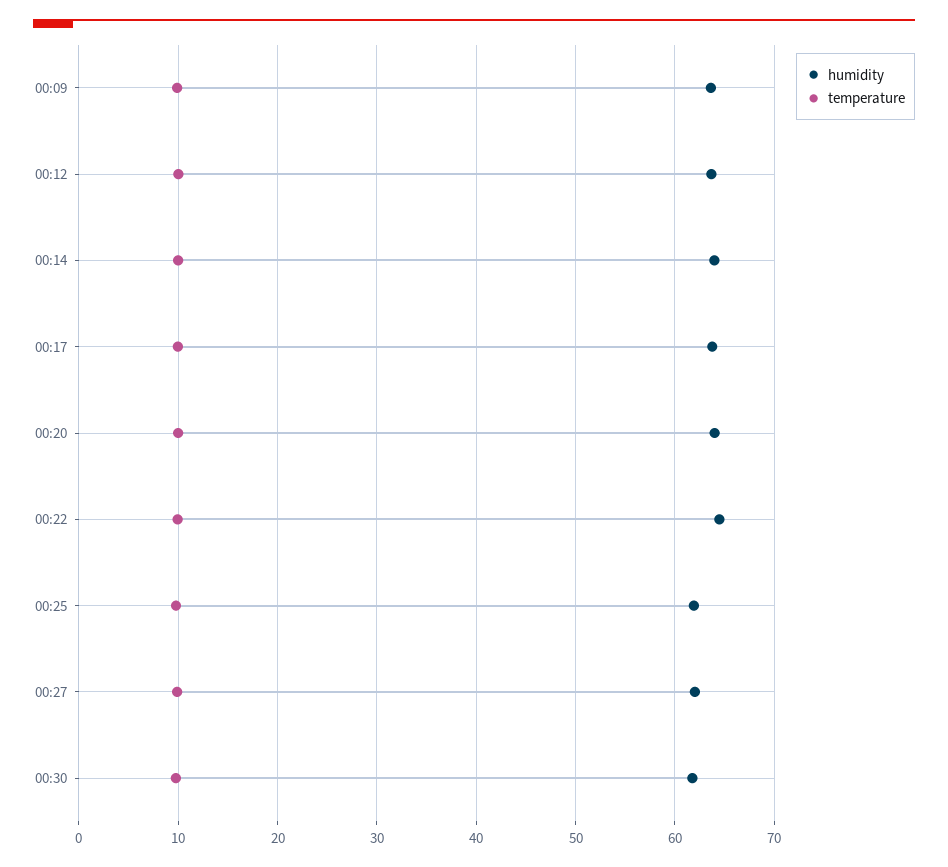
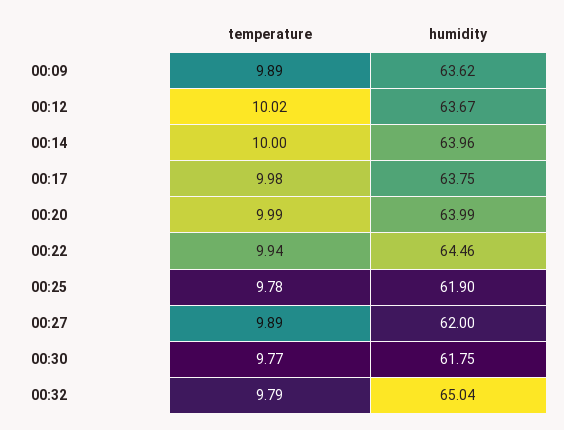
temperature, 00:32: none -> 9.79
humidity, 00:32: none -> 65.04

